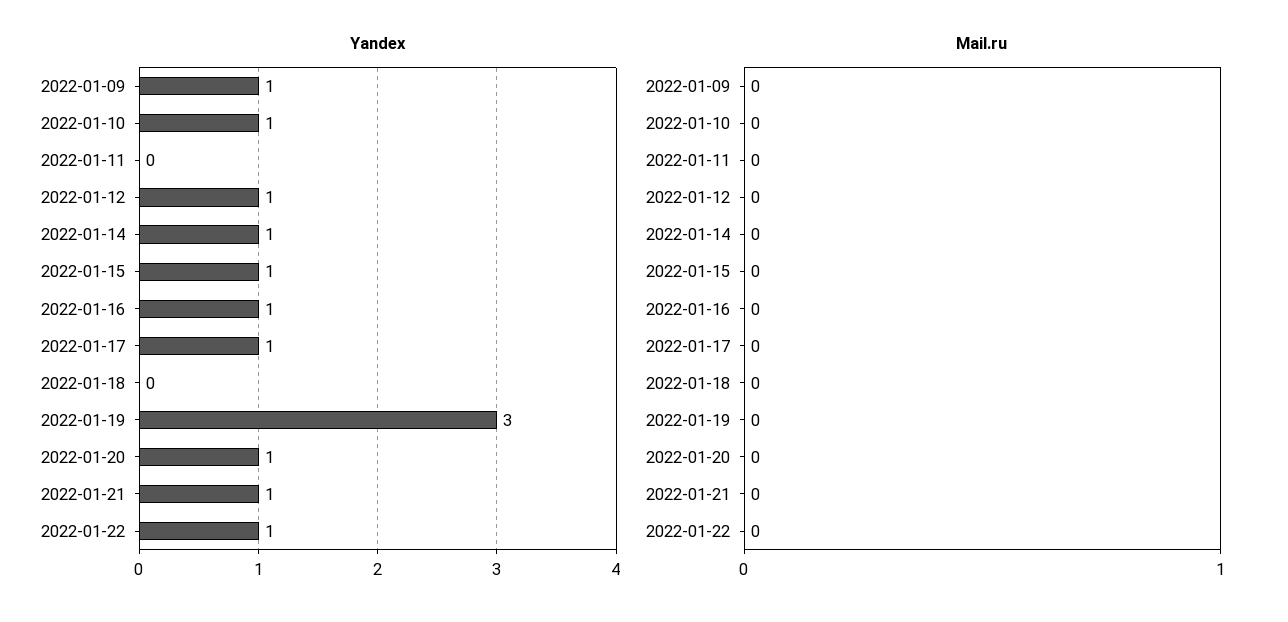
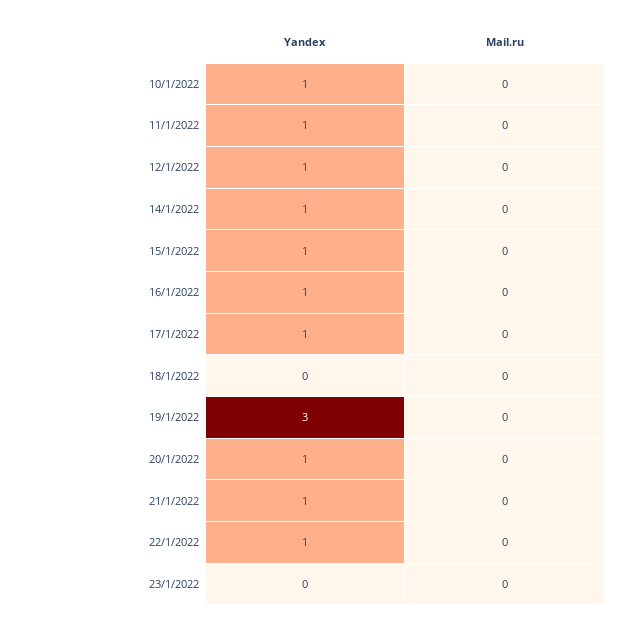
Yandex, 2022-01-09: 1 -> none
Yandex, 2022-01-11: 0 -> 1
Mail.ru, 2022-01-09: 0 -> none
Yandex, 23/1/2022: none -> 0
Mail.ru, 23/1/2022: none -> 0

